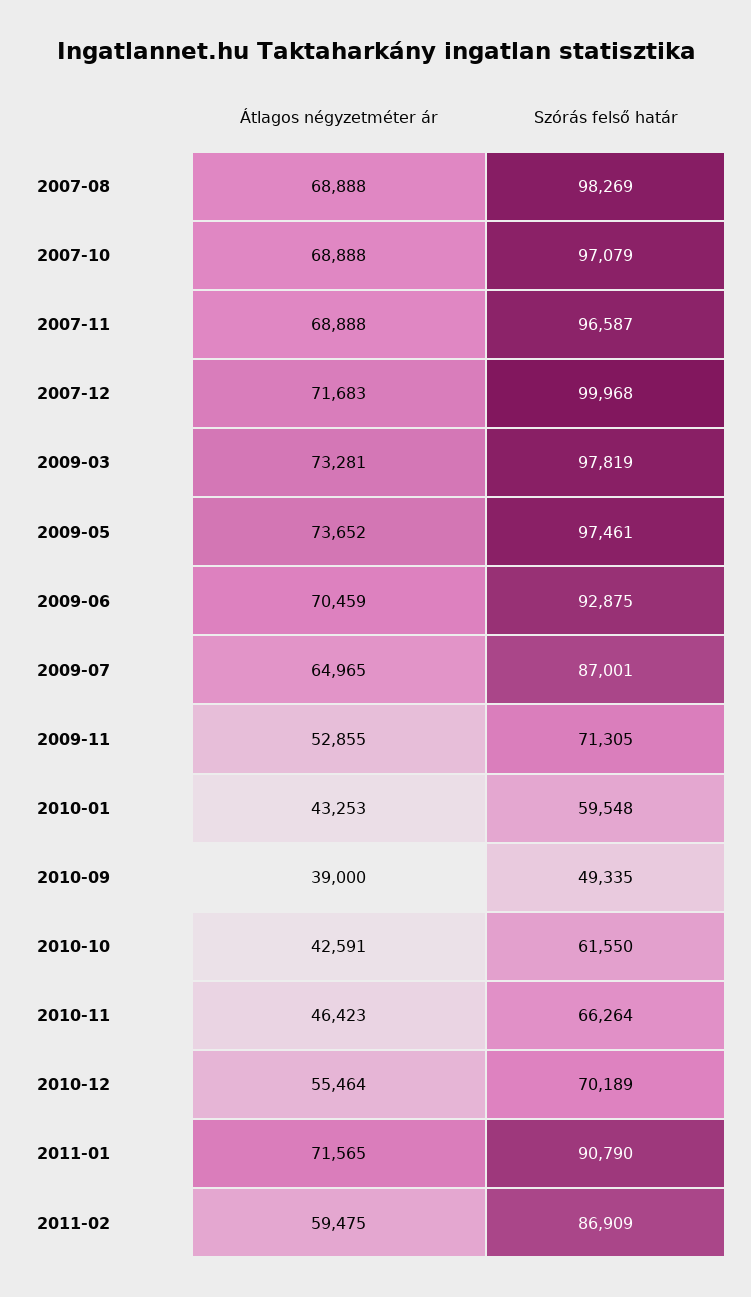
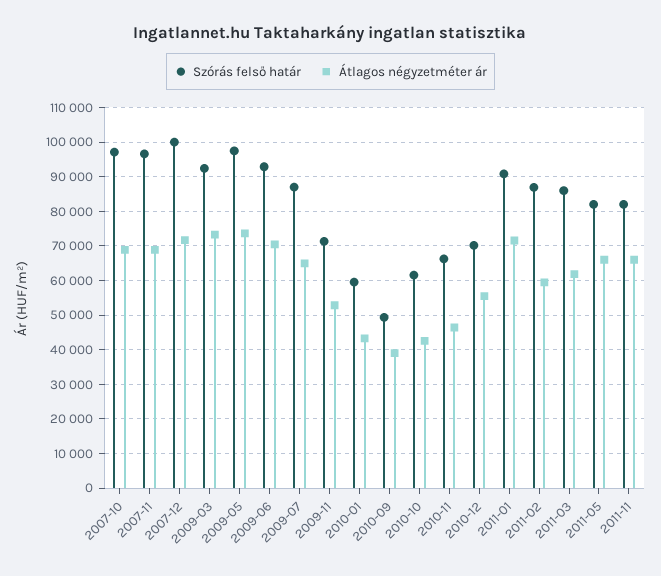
Átlagos négyzetméter ár, 2007-08: 68888 -> none
Szórás felső határ, 2007-08: 98269 -> none
Szórás felső határ, 2009-03: 97819 -> 92000
Szórás felső határ, 2011-03: none -> 86000
Átlagos négyzetméter ár, 2011-03: none -> 62000
Szórás felső határ, 2011-05: none -> 82000
Átlagos négyzetméter ár, 2011-05: none -> 66000
Szórás felső határ, 2011-11: none -> 82000
Átlagos négyzetméter ár, 2011-11: none -> 66000

